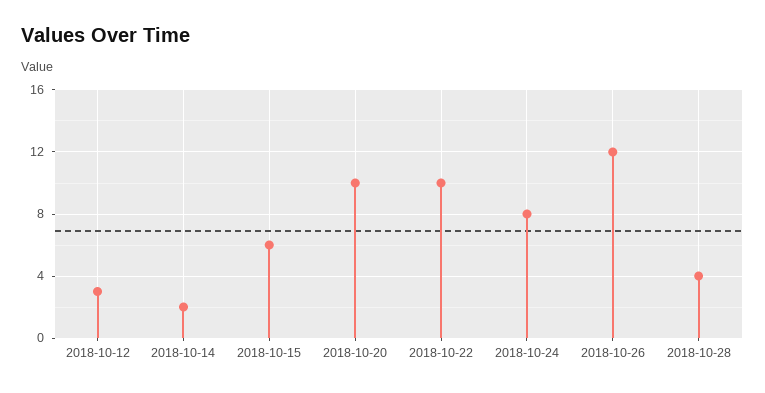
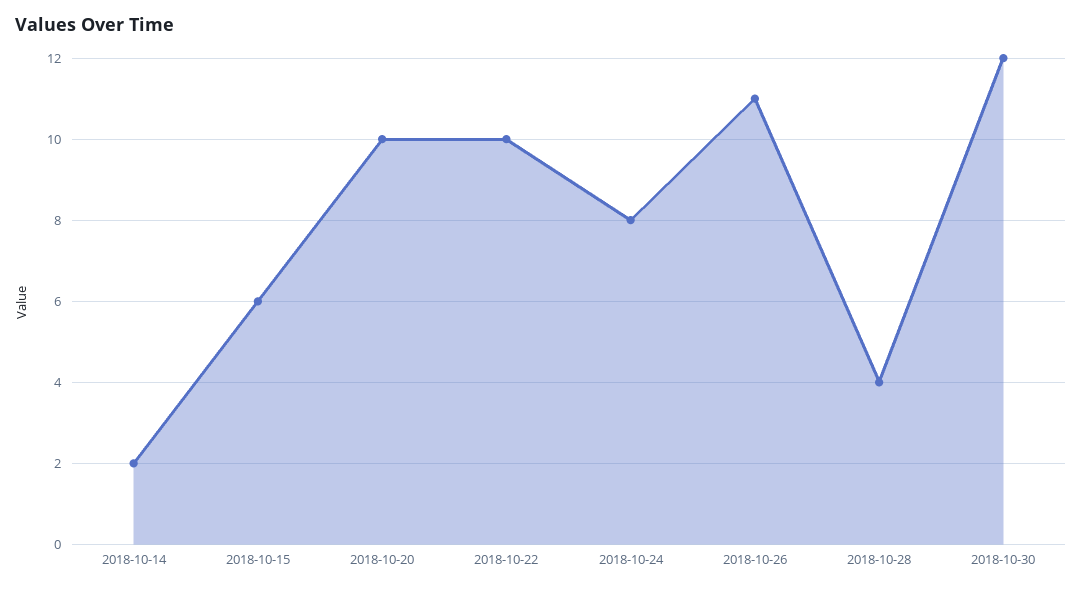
2018-10-12: 3 -> none
2018-10-26: 12 -> 11
2018-10-30: none -> 12

